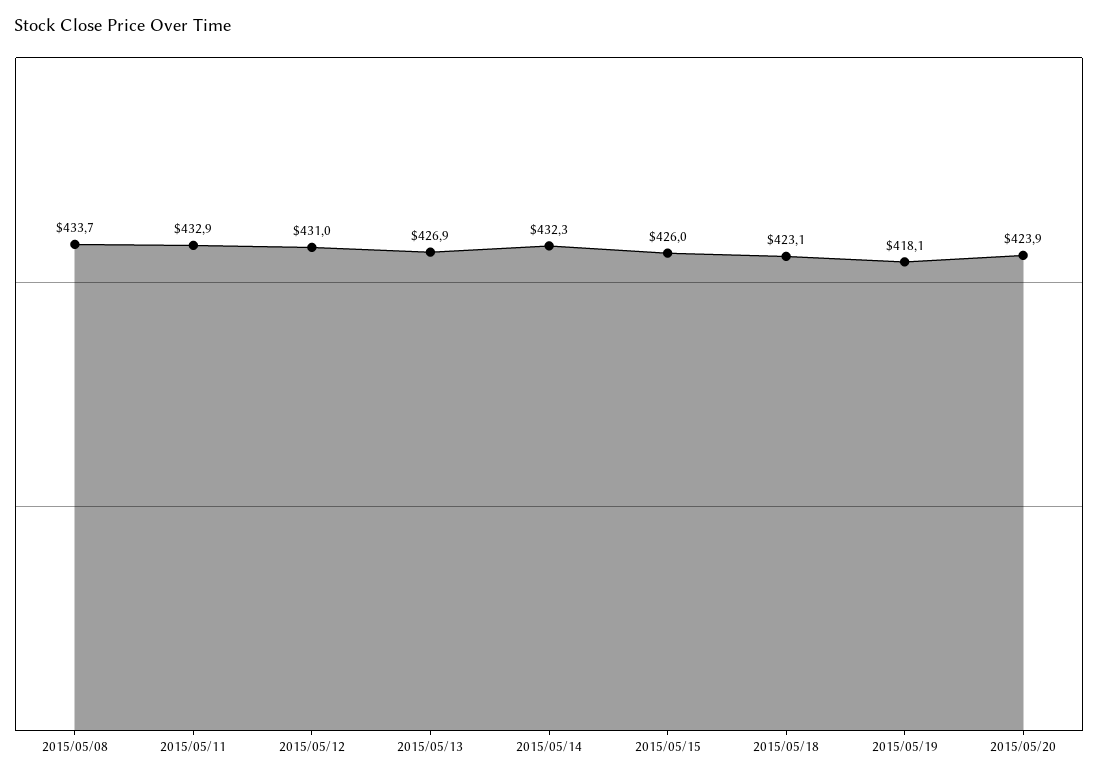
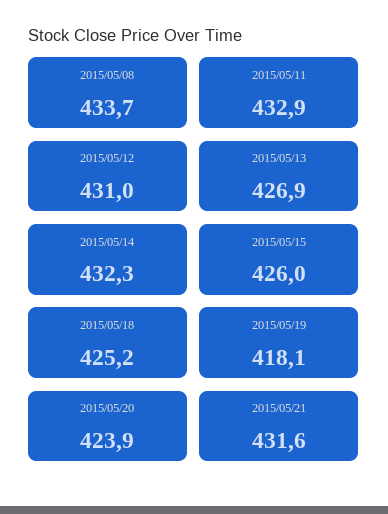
2015/05/18: 423.1 -> 425.2
2015/05/21: none -> 431.6

